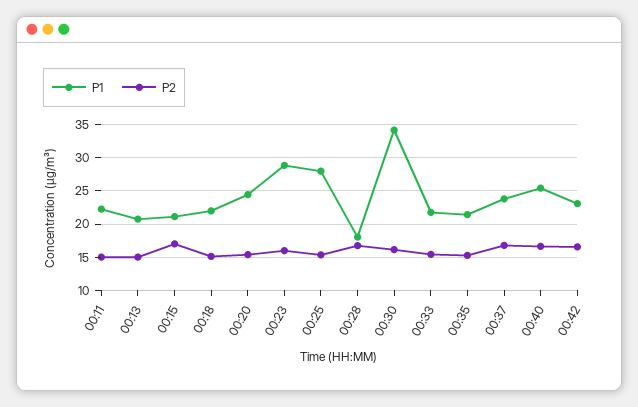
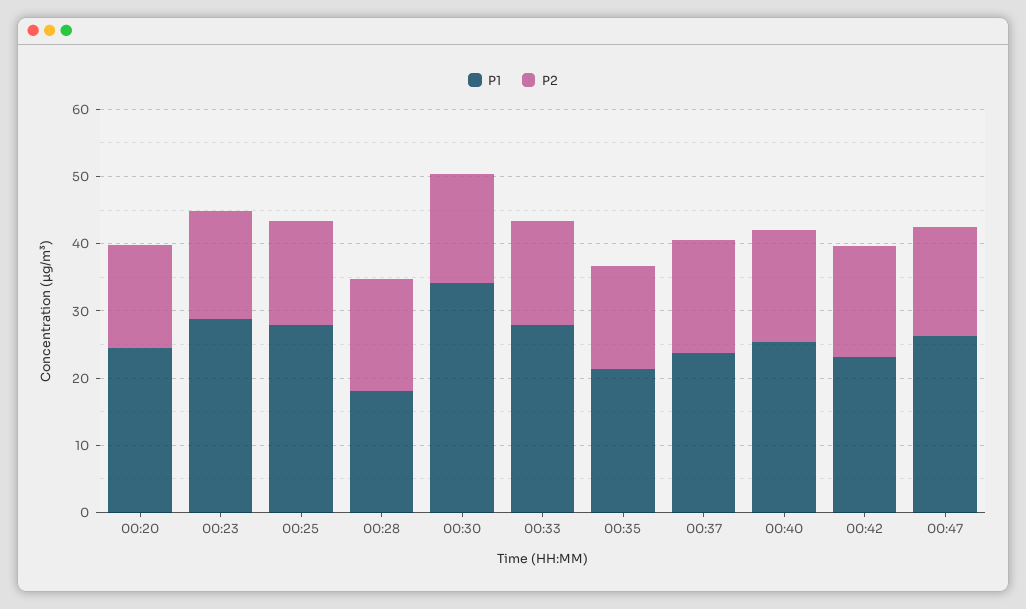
P1, 00:11: 22 -> none
P2, 00:11: 15 -> none
P1, 00:13: 21 -> none
P2, 00:13: 15 -> none
P1, 00:15: 21 -> none
P2, 00:15: 17 -> none
P1, 00:18: 22 -> none
P2, 00:18: 15 -> none
P1, 00:33: 22 -> 28
P1, 00:47: none -> 26
P2, 00:47: none -> 16

